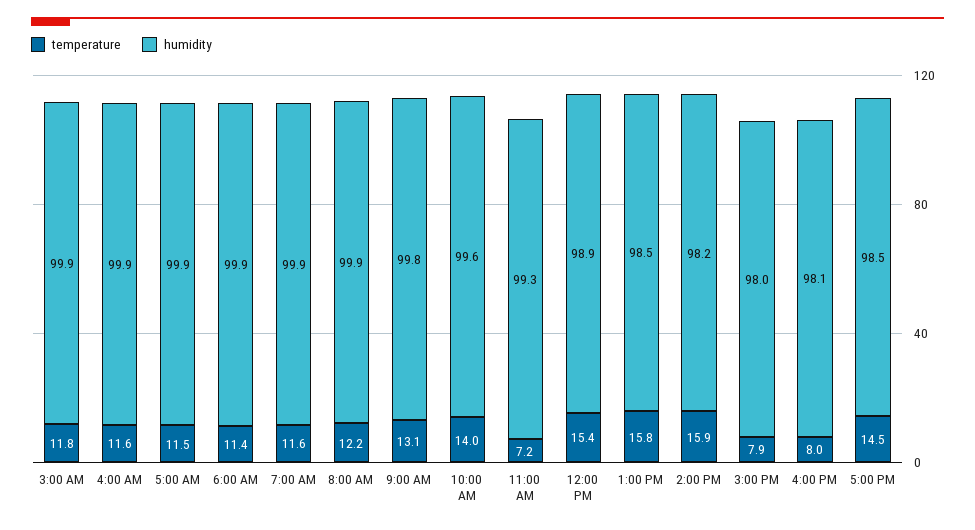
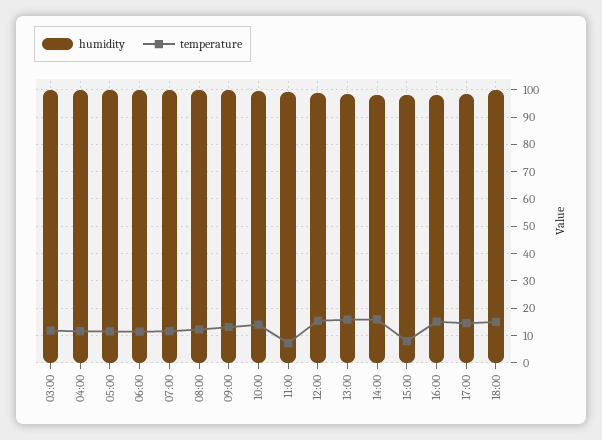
temperature, 4:00 PM: 8 -> 15
humidity, 18:00: none -> 100
temperature, 18:00: none -> 15

